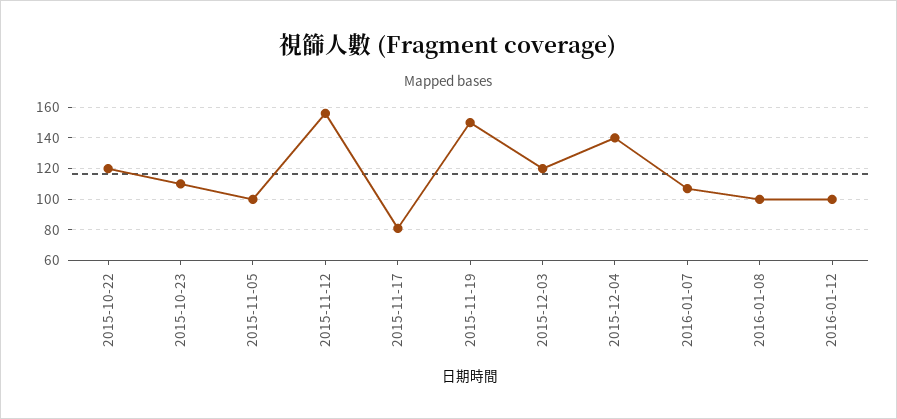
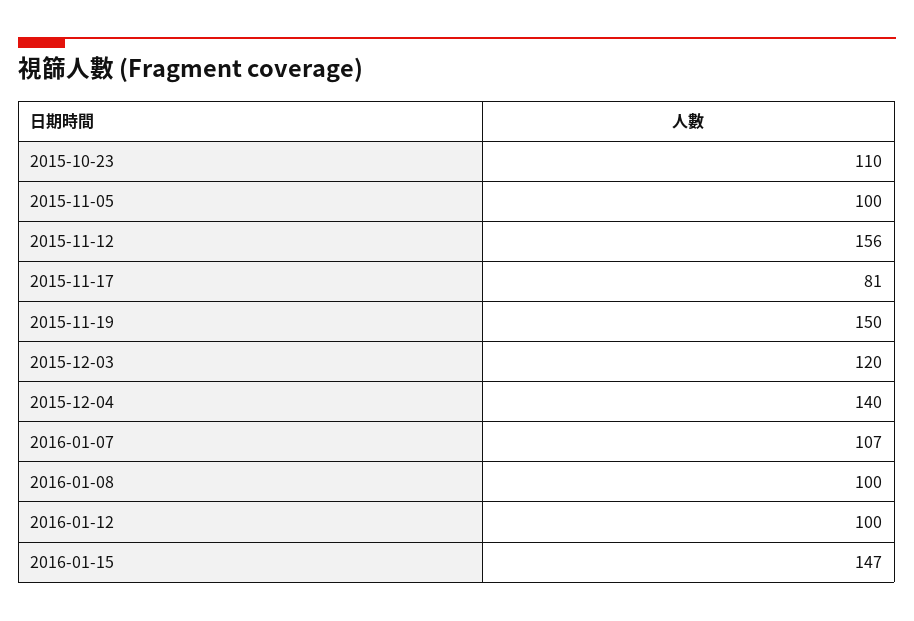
2015-10-22: 120 -> none
2016-01-15: none -> 147

